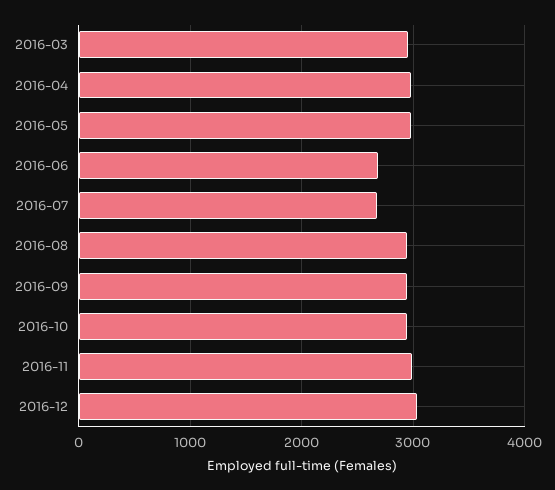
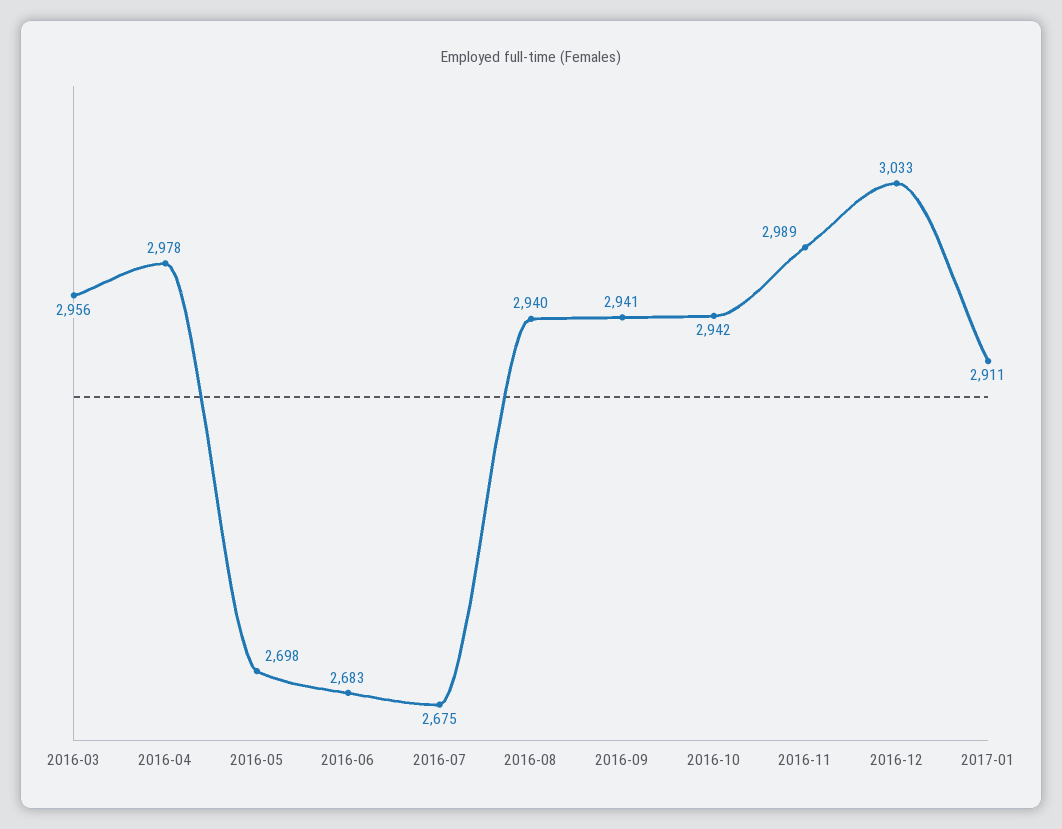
2016-05: 3000 -> 2698
2017-01: none -> 2911

